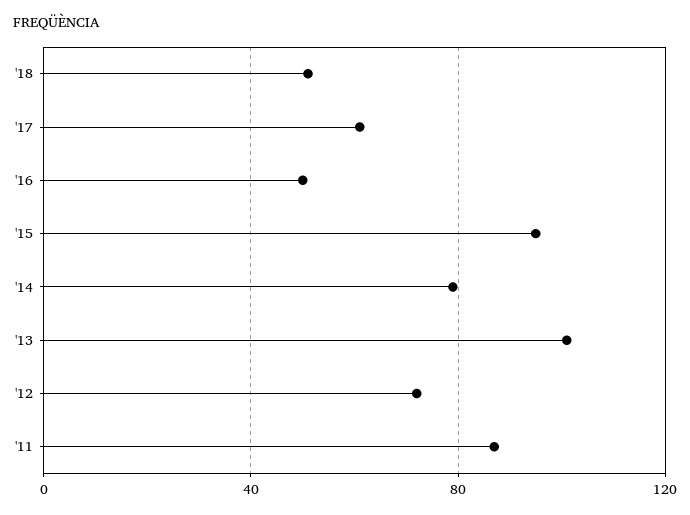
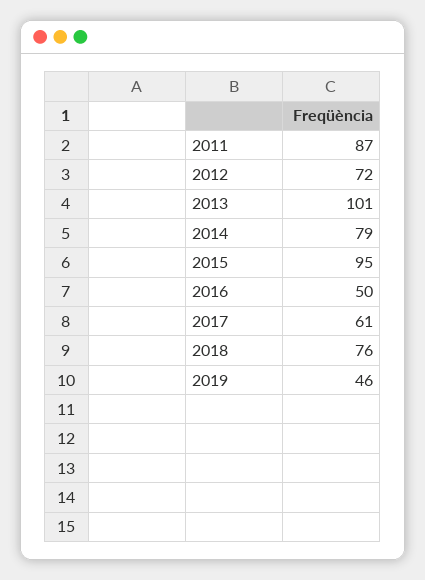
'18: 50 -> 76
2019: none -> 46

